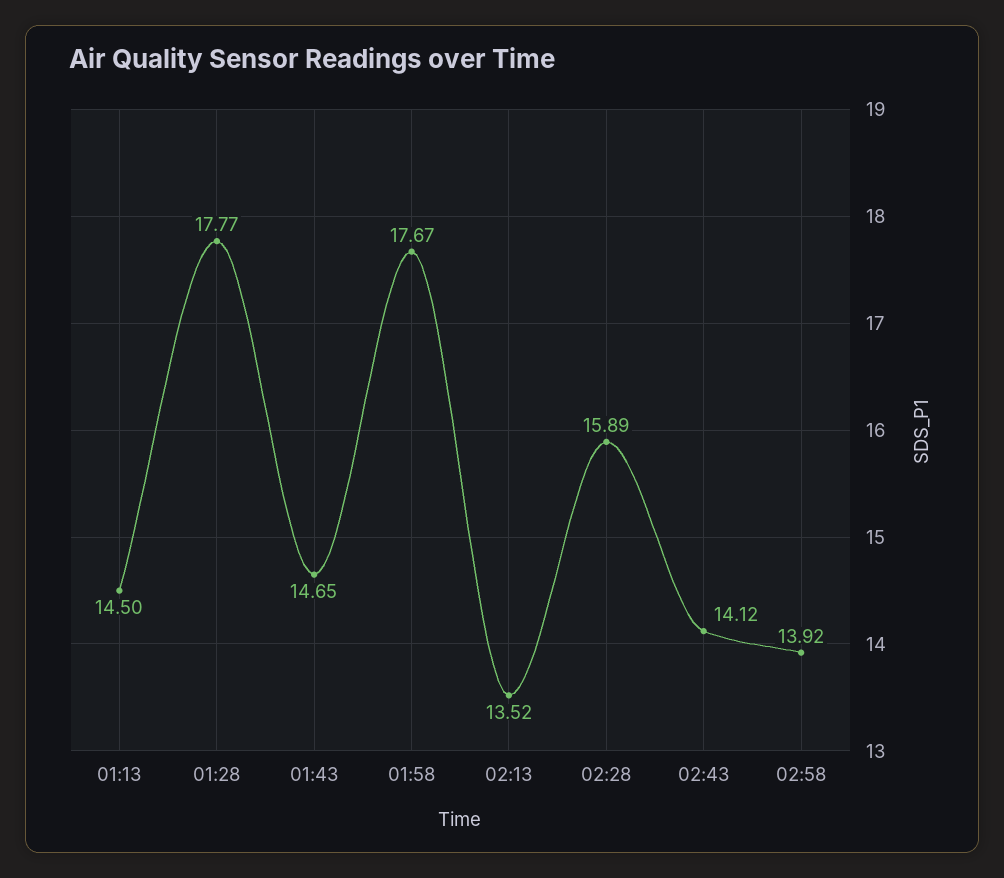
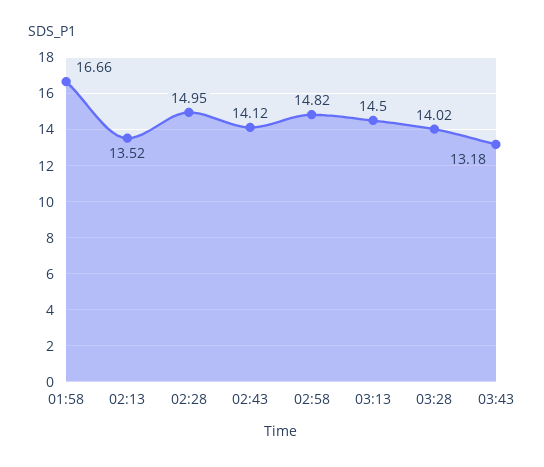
01:13: 14.5 -> none
01:28: 17.77 -> none
01:43: 14.65 -> none
01:58: 17.67 -> 16.66
02:28: 15.89 -> 14.95
02:58: 13.92 -> 14.82
03:13: none -> 14.5
03:28: none -> 14.02
03:43: none -> 13.18

